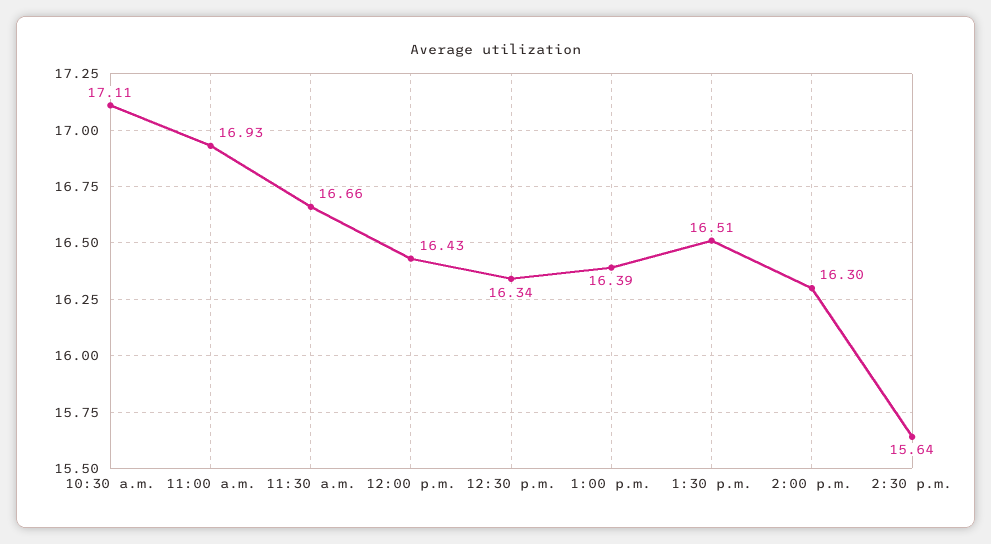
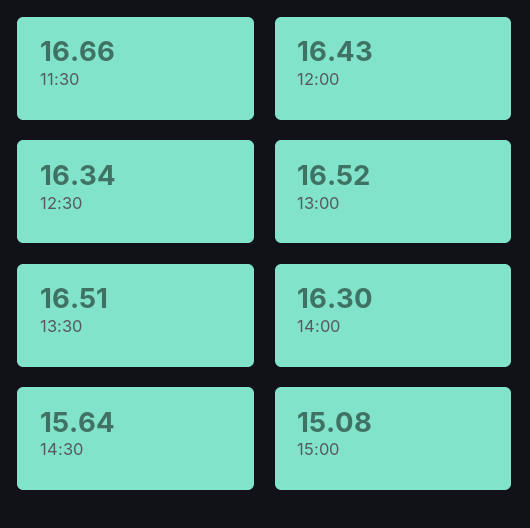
10:30 a.m.: 17.11 -> none
11:00 a.m.: 16.93 -> none
1:00 p.m.: 16.39 -> 16.52
15:00: none -> 15.08

